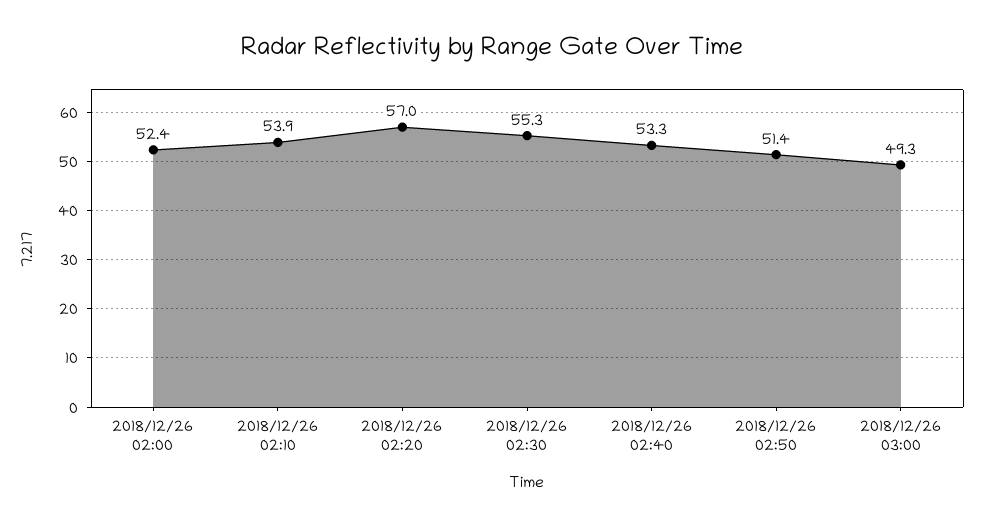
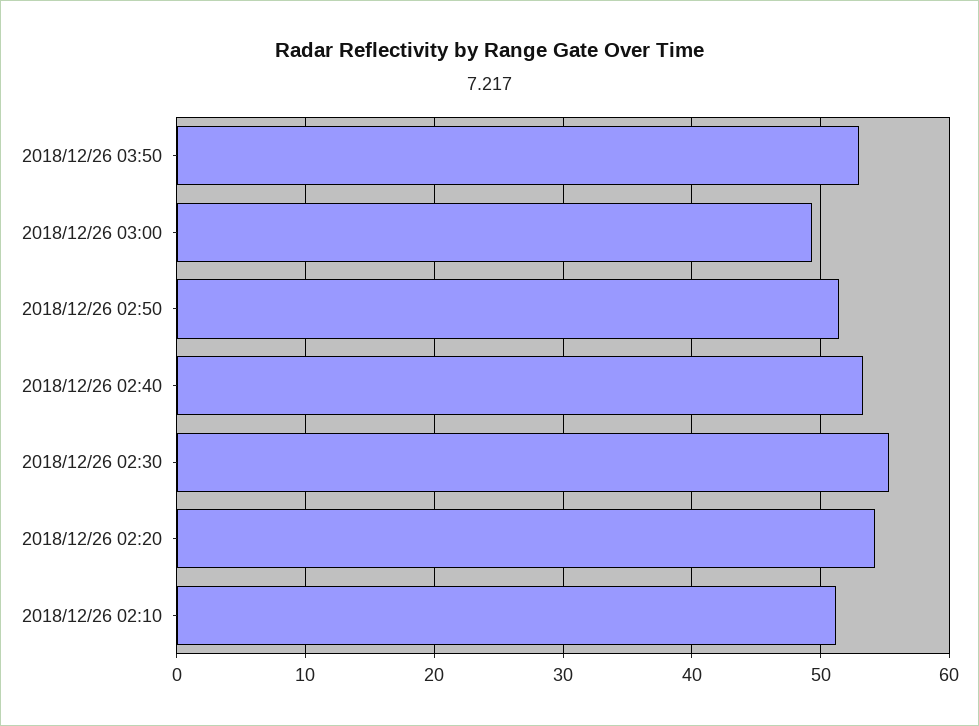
2018/12/26 02:00: 52.4 -> none
2018/12/26 02:10: 53.9 -> 51
2018/12/26 02:20: 57 -> 54
2018/12/26 03:50: none -> 53

